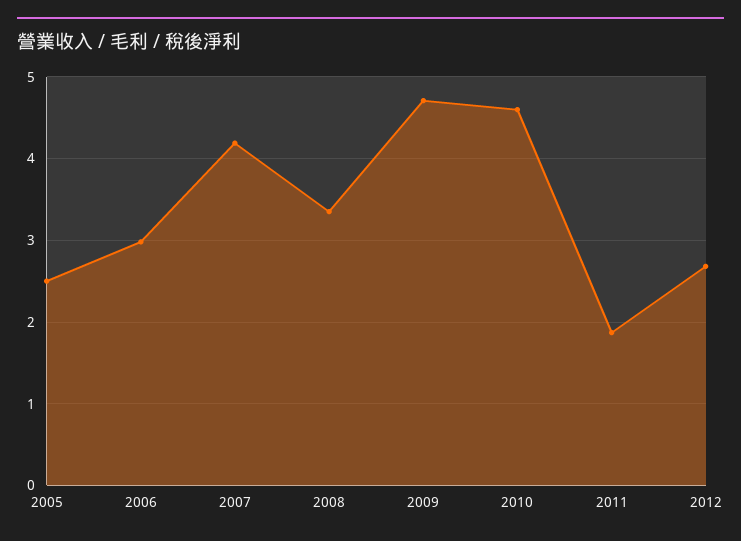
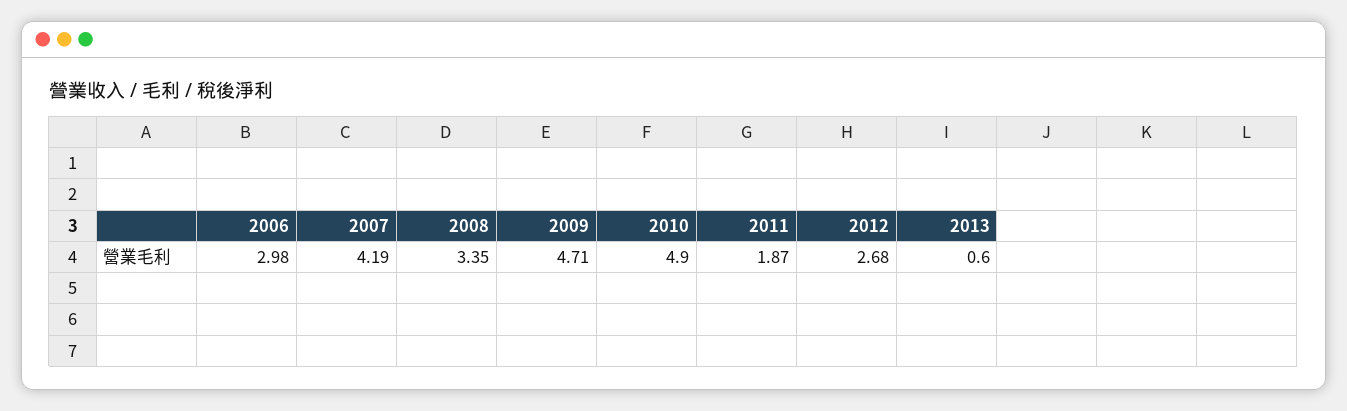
2005: 2.5 -> none
2010: 4.6 -> 4.9
2013: none -> 0.6

